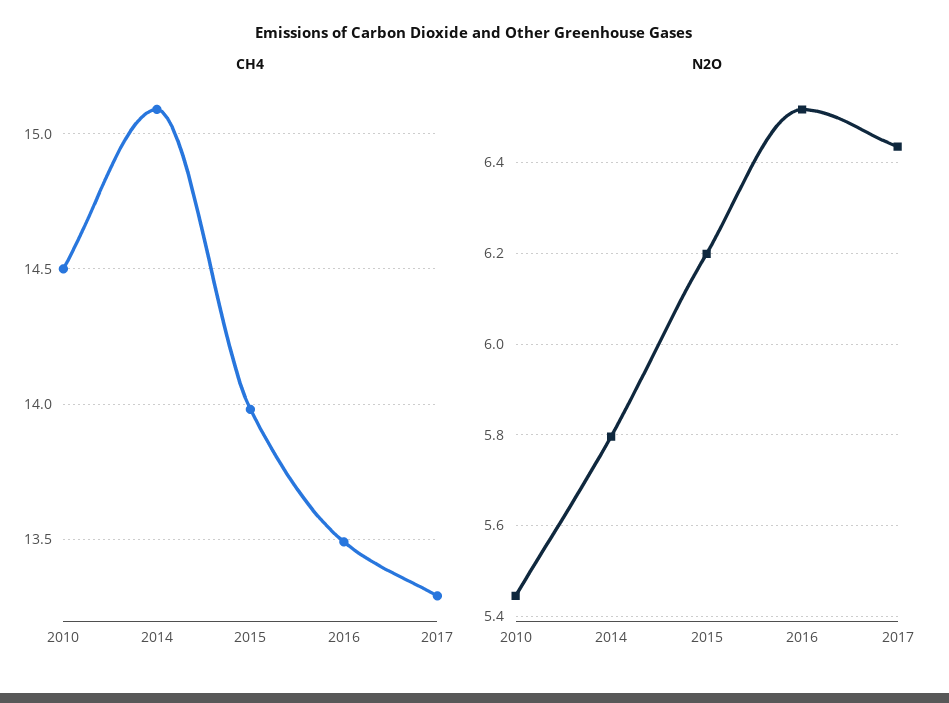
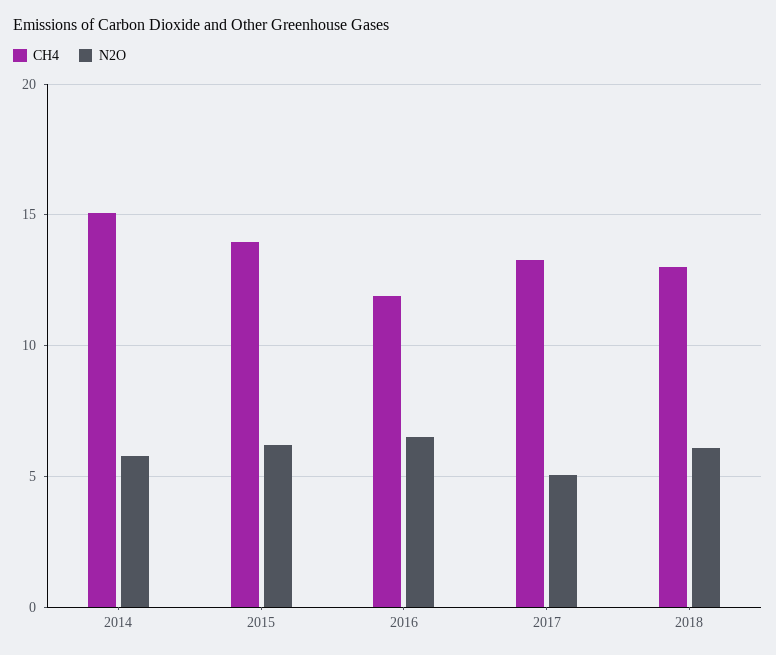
CH4, 2010: 14.5 -> none
CH4, 2016: 13.5 -> 12
N2O, 2010: 5.44 -> none
N2O, 2017: 6.44 -> 5
CH4, 2018: none -> 13
N2O, 2018: none -> 6

